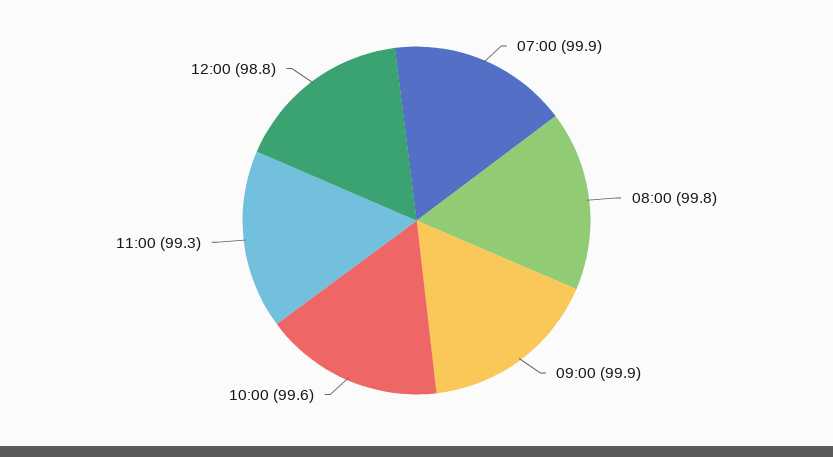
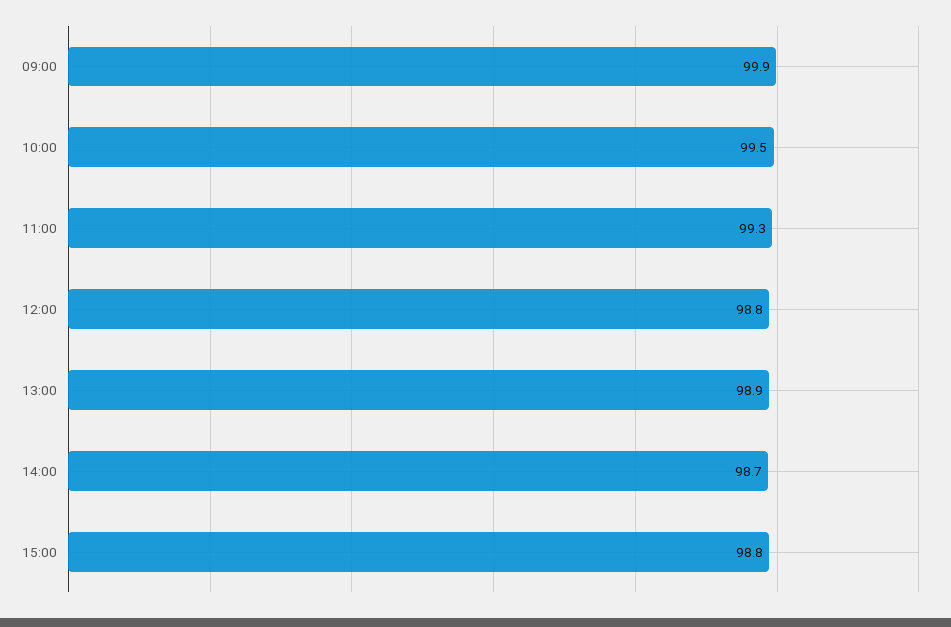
07:00: 99.9 -> none
08:00: 99.8 -> none
10:00: 99.6 -> 99.5
13:00: none -> 98.9
14:00: none -> 98.7
15:00: none -> 98.8

